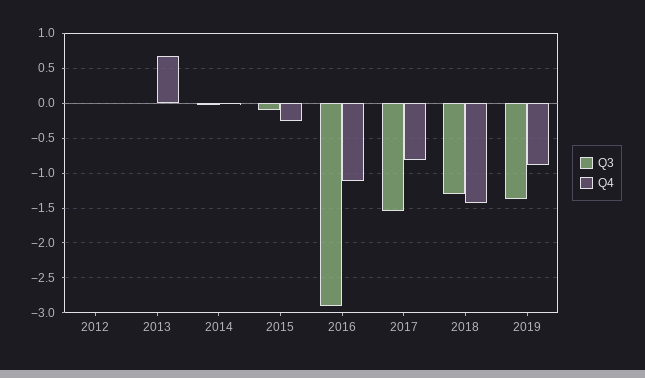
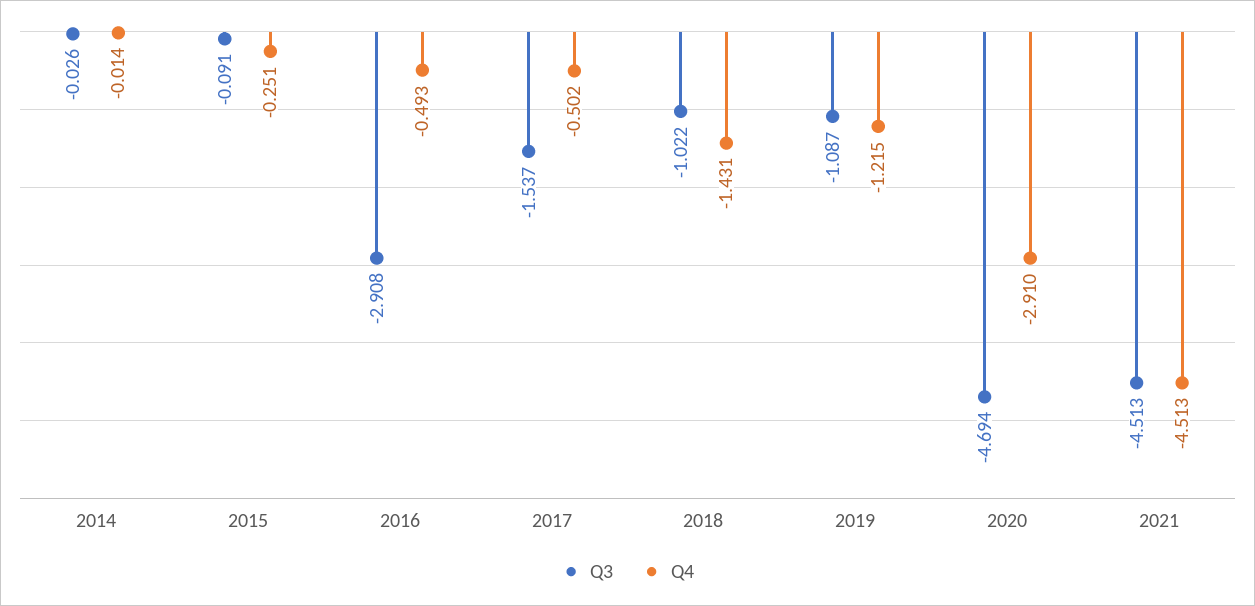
Q3, 2012: 0 -> none
Q4, 2012: 0 -> none
Q3, 2013: 0 -> none
Q4, 2013: 0.7 -> none
Q4, 2016: -1.1 -> -0.493
Q4, 2017: -0.8 -> -0.502
Q3, 2018: -1.3 -> -1.022
Q3, 2019: -1.4 -> -1.087
Q4, 2019: -0.9 -> -1.215
Q3, 2020: none -> -4.694
Q4, 2020: none -> -2.91
Q3, 2021: none -> -4.513
Q4, 2021: none -> -4.513

